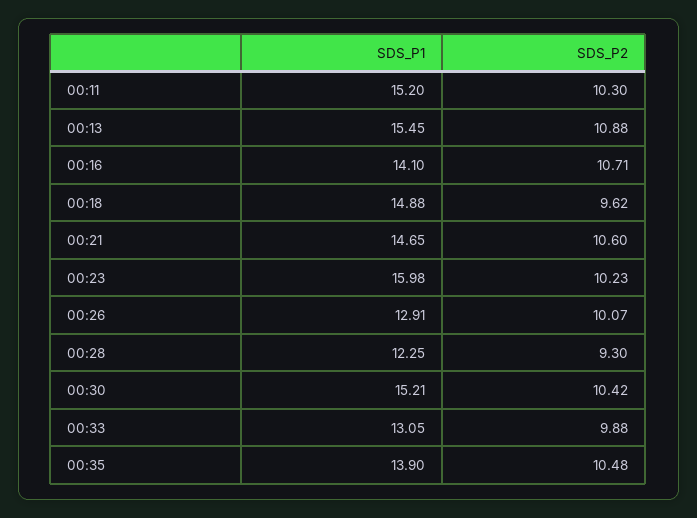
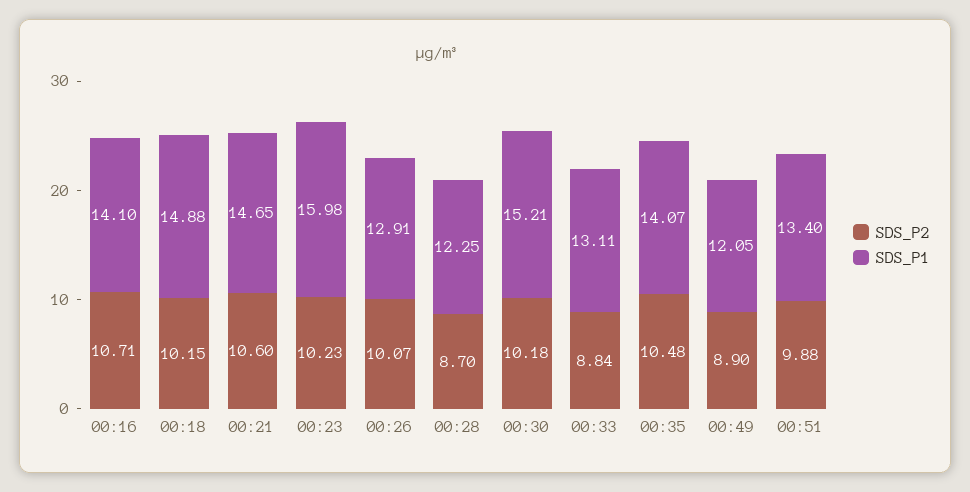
SDS_P1, 00:11: 15.2 -> none
SDS_P2, 00:11: 10.3 -> none
SDS_P1, 00:13: 15.45 -> none
SDS_P2, 00:13: 10.88 -> none
SDS_P2, 00:18: 9.62 -> 10.15
SDS_P2, 00:28: 9.3 -> 8.7
SDS_P2, 00:30: 10.42 -> 10.18
SDS_P1, 00:33: 13.05 -> 13.11
SDS_P2, 00:33: 9.88 -> 8.84
SDS_P1, 00:35: 13.9 -> 14.07
SDS_P2, 00:49: none -> 8.9
SDS_P1, 00:49: none -> 12.05
SDS_P2, 00:51: none -> 9.88
SDS_P1, 00:51: none -> 13.4

